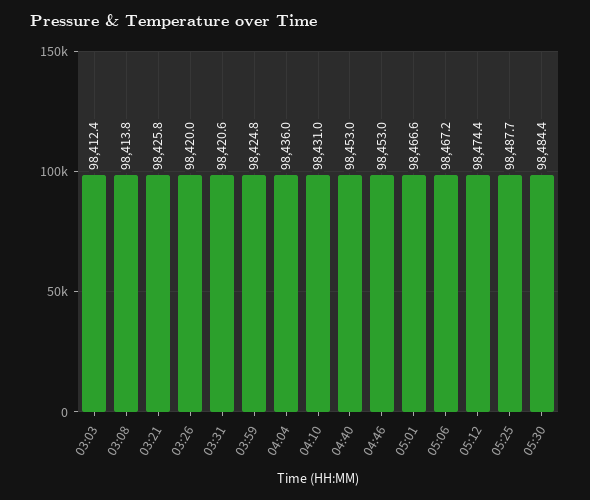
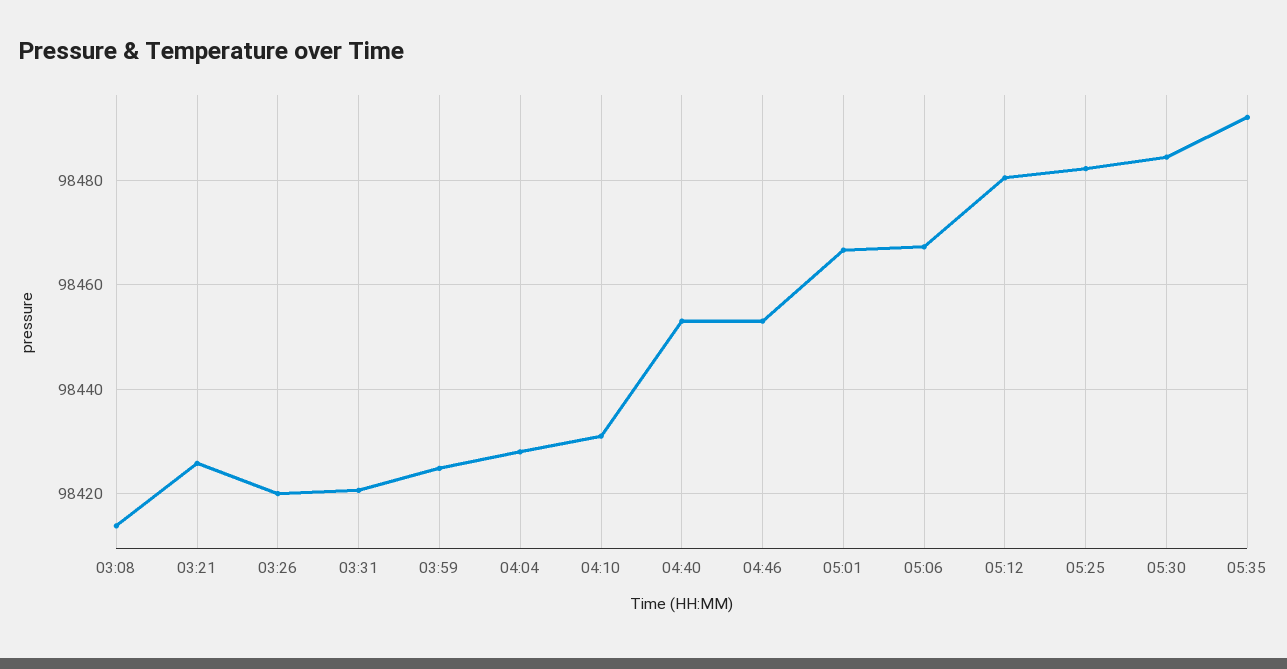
03:03: 98412.4 -> none
04:04: 98436 -> 98428
05:12: 98474.4 -> 98480
05:25: 98487.7 -> 98482
05:35: none -> 98492

